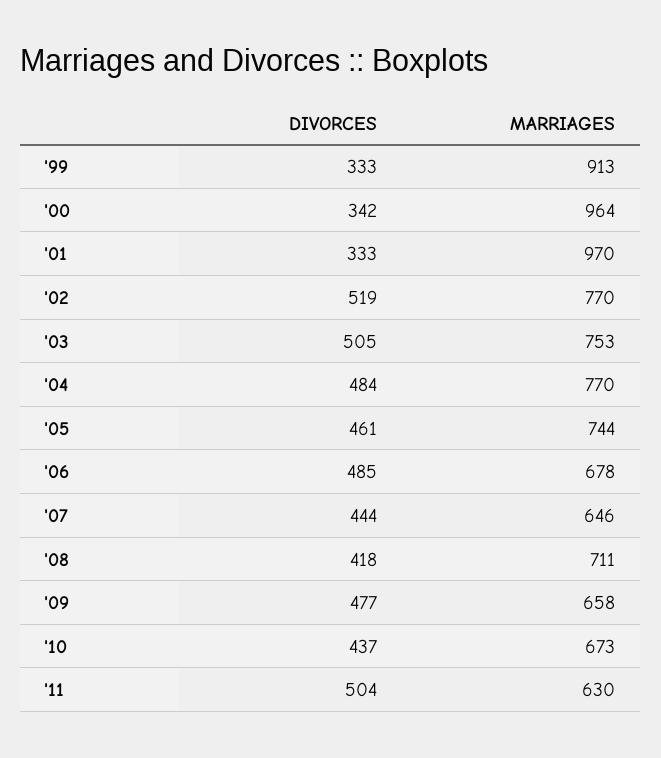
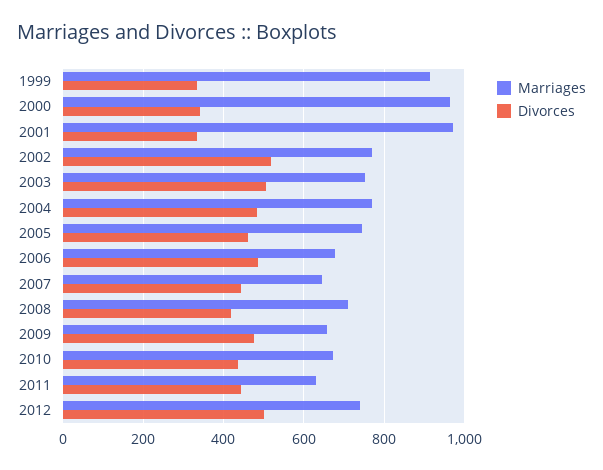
DIVORCES, '11: 504 -> 440
MARRIAGES, 2012: none -> 740
DIVORCES, 2012: none -> 500

